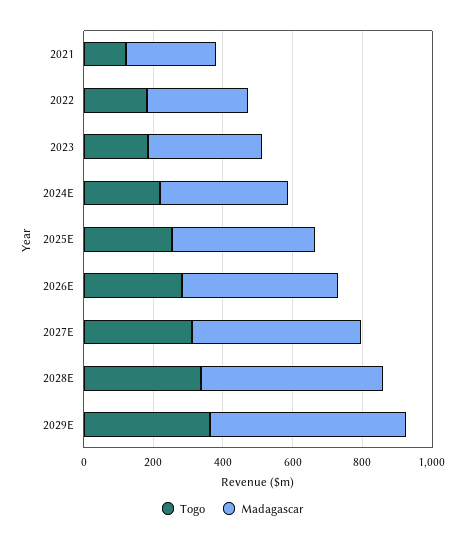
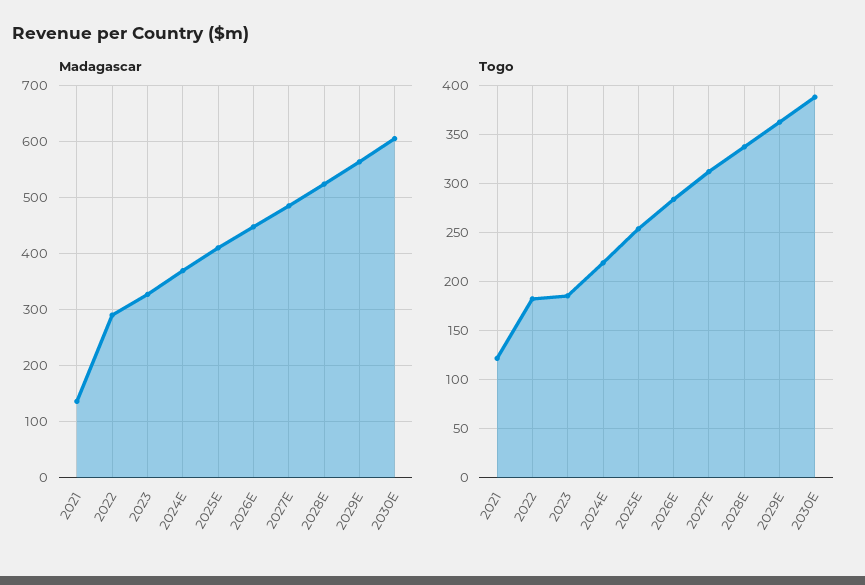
Madagascar, 2021: 250 -> 140
Madagascar, 2030E: none -> 600
Togo, 2030E: none -> 390

